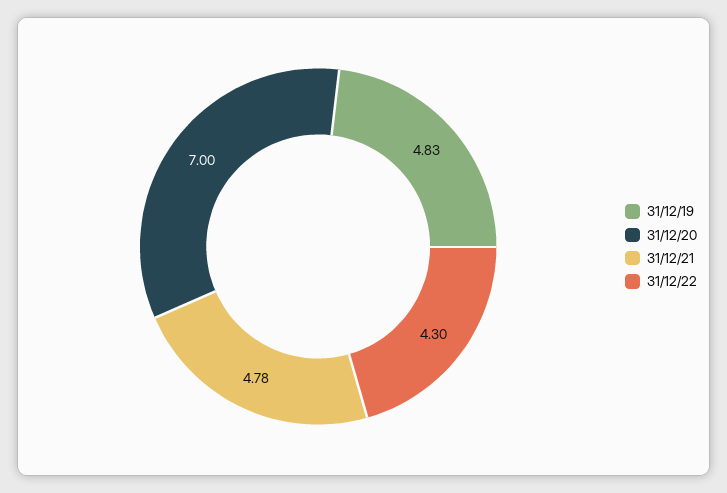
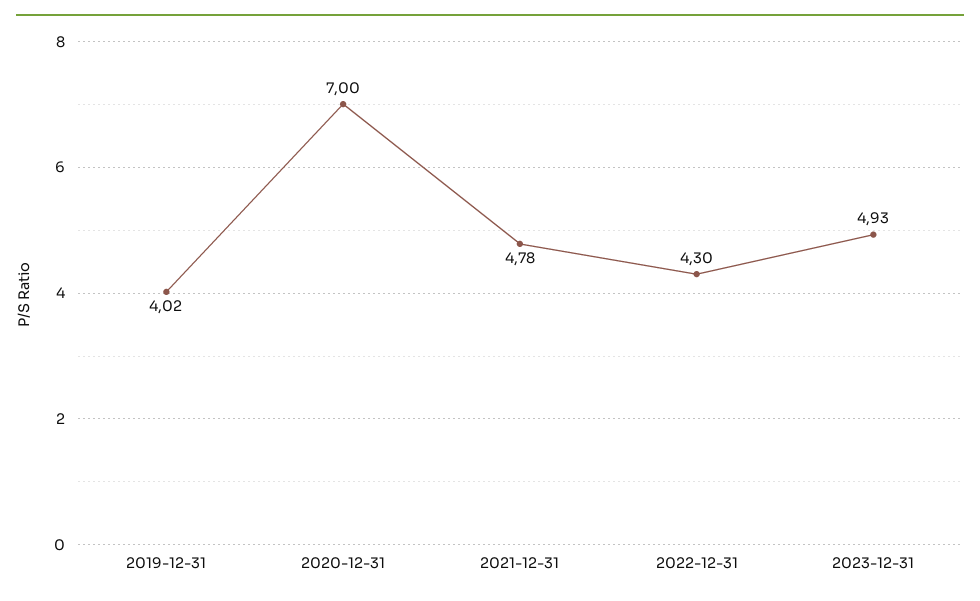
31/12/19: 4.83 -> 4.02
2023-12-31: none -> 4.93

